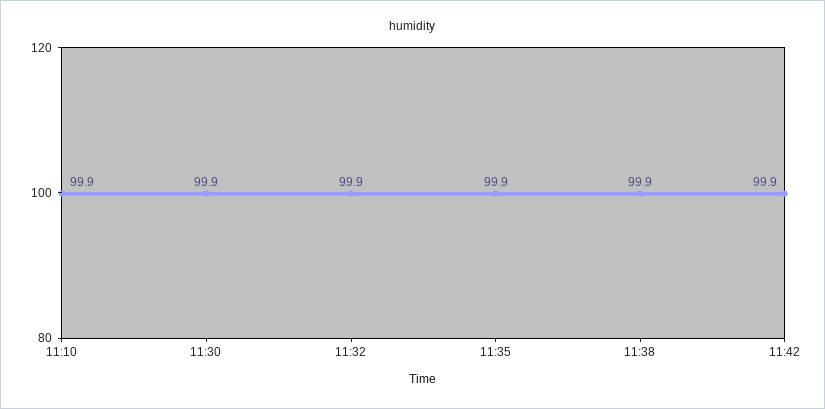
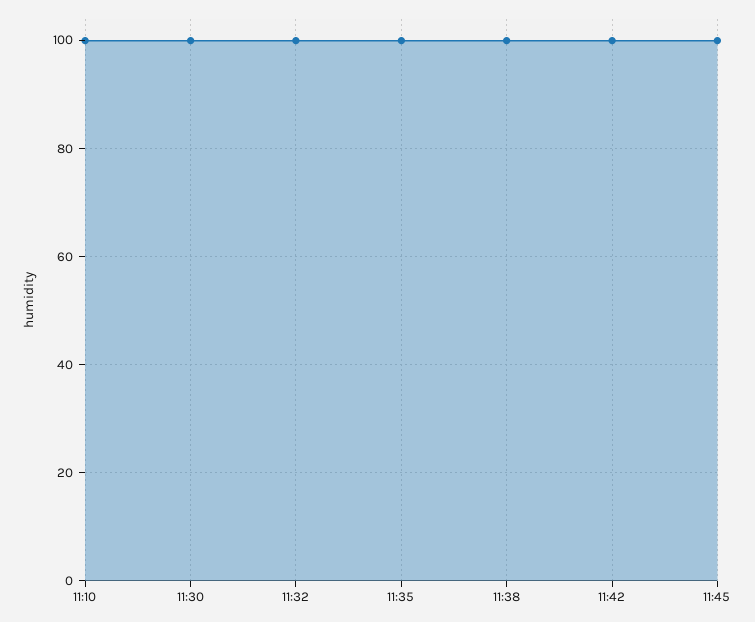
11:45: none -> 100

